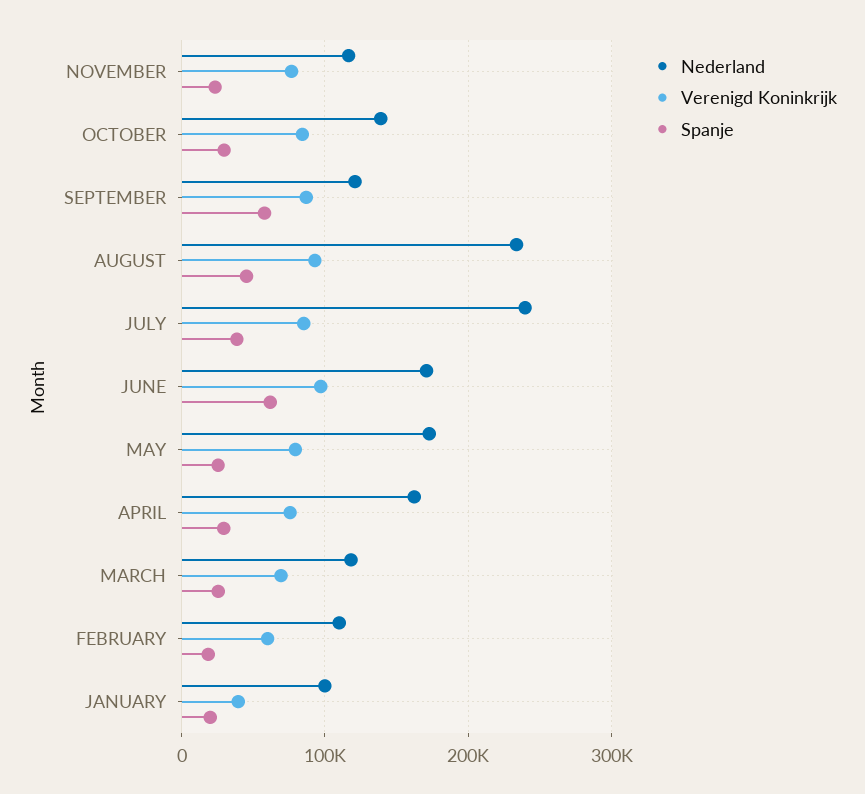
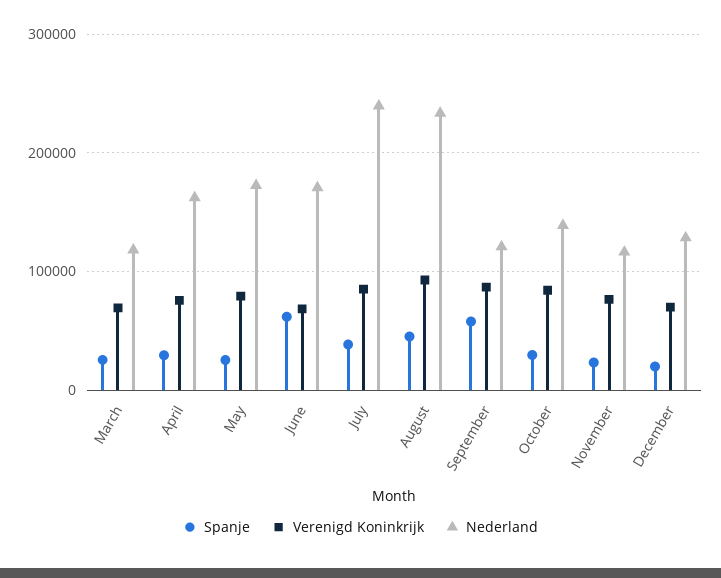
Verenigd Koninkrijk, JUNE: 100000 -> 70000
Nederland, FEBRUARY: 110000 -> none
Verenigd Koninkrijk, FEBRUARY: 60000 -> none
Spanje, FEBRUARY: 20000 -> none
Nederland, JANUARY: 100000 -> none
Verenigd Koninkrijk, JANUARY: 40000 -> none
Spanje, JANUARY: 20000 -> none
Spanje, December: none -> 20000
Verenigd Koninkrijk, December: none -> 70000
Nederland, December: none -> 130000

